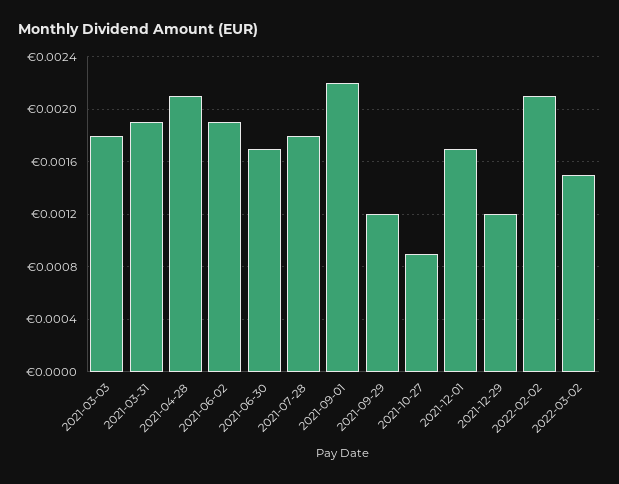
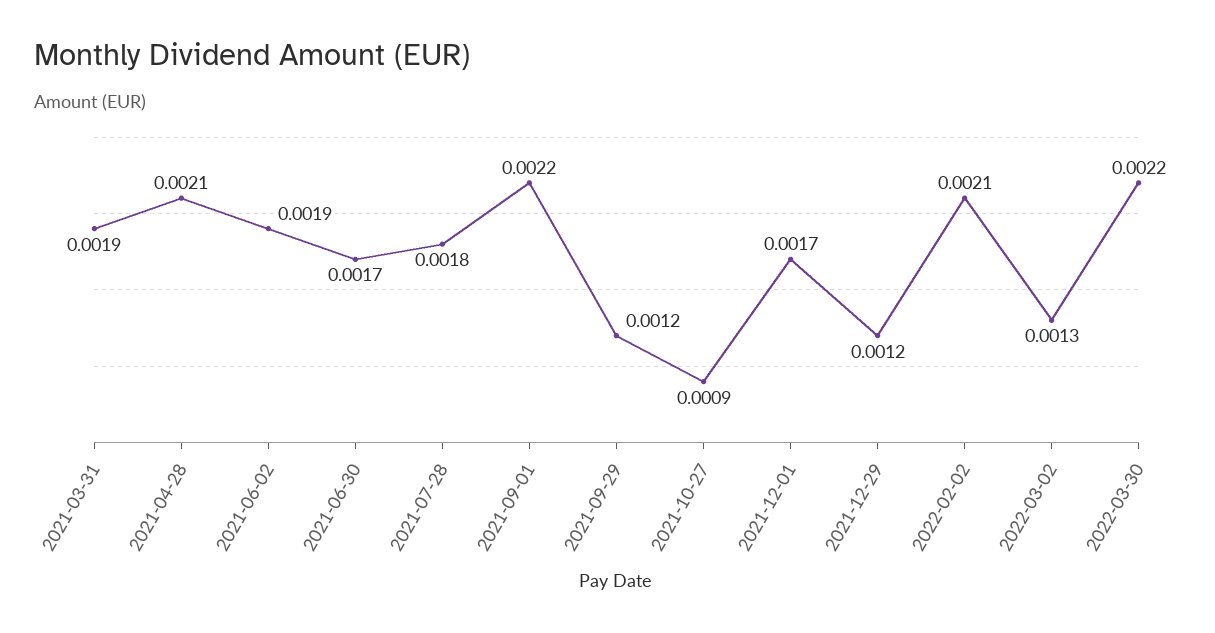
2021-03-03: 0.0018 -> none
2022-03-02: 0.0015 -> 0.0013
2022-03-30: none -> 0.0022

